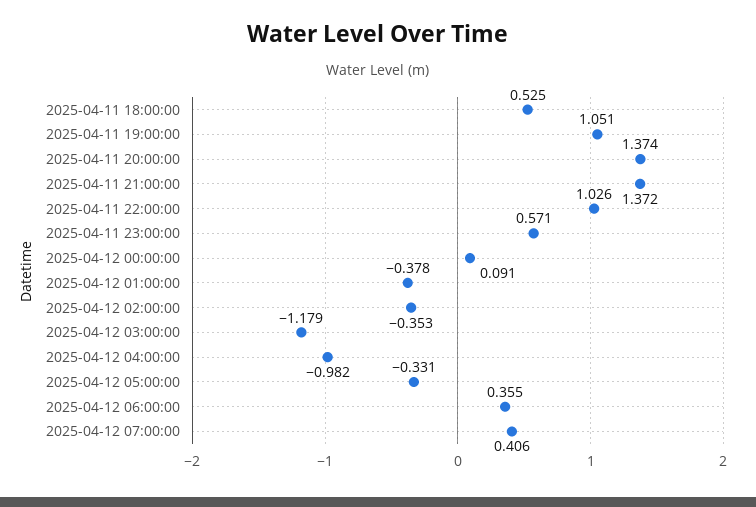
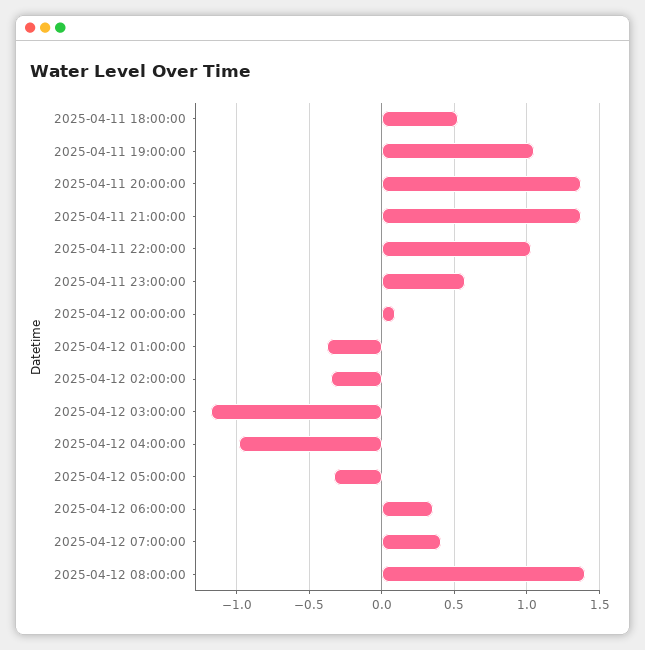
2025-04-12 08:00:00: none -> 1.4

